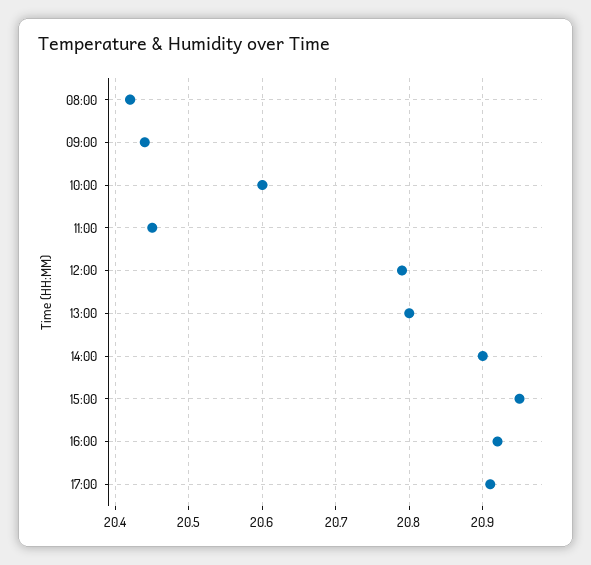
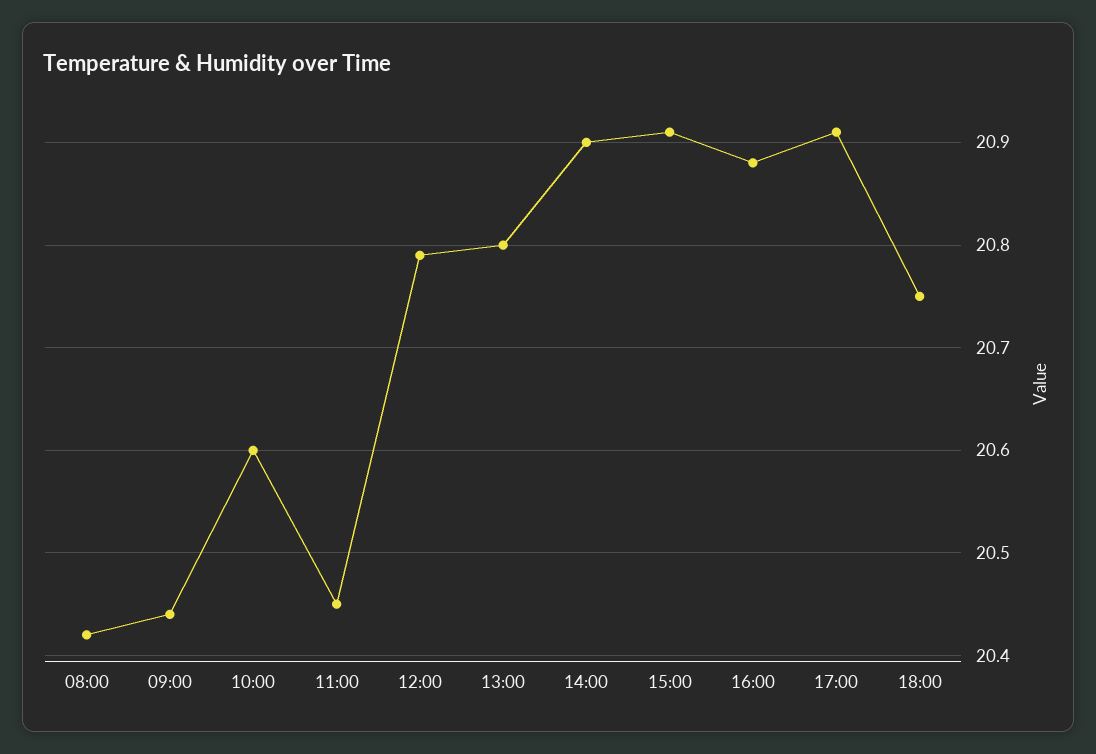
15:00: 20.95 -> 20.91
16:00: 20.92 -> 20.88
18:00: none -> 20.75

